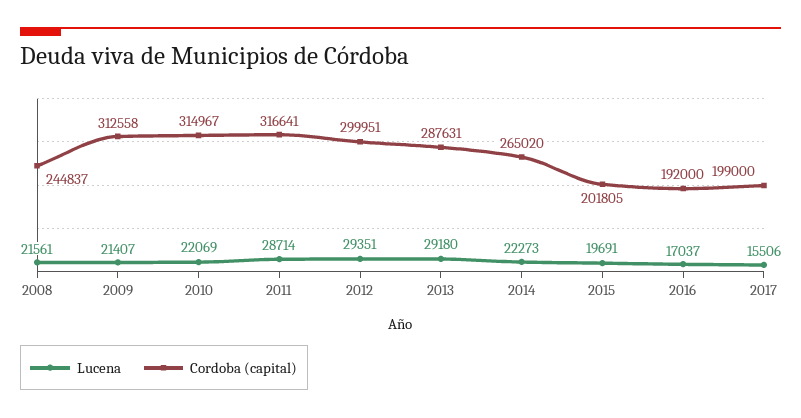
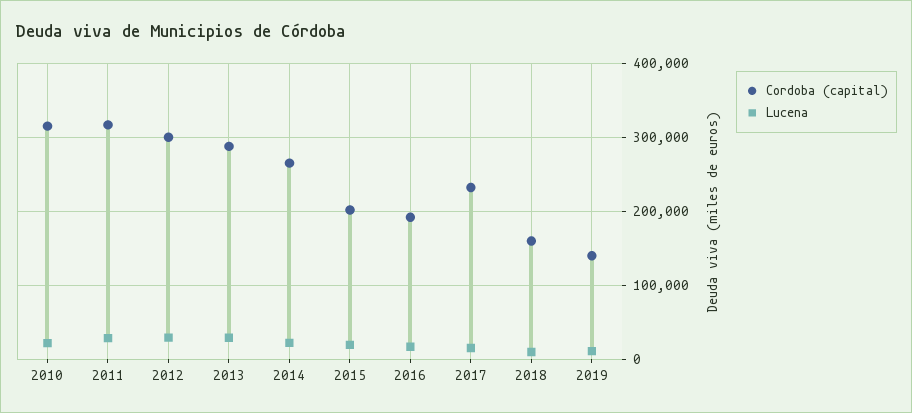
Lucena, 2008: 21561 -> none
Cordoba (capital), 2008: 244837 -> none
Lucena, 2009: 21407 -> none
Cordoba (capital), 2009: 312558 -> none
Cordoba (capital), 2017: 199000 -> 230000
Cordoba (capital), 2018: none -> 160000
Lucena, 2018: none -> 10000
Cordoba (capital), 2019: none -> 140000
Lucena, 2019: none -> 10000

